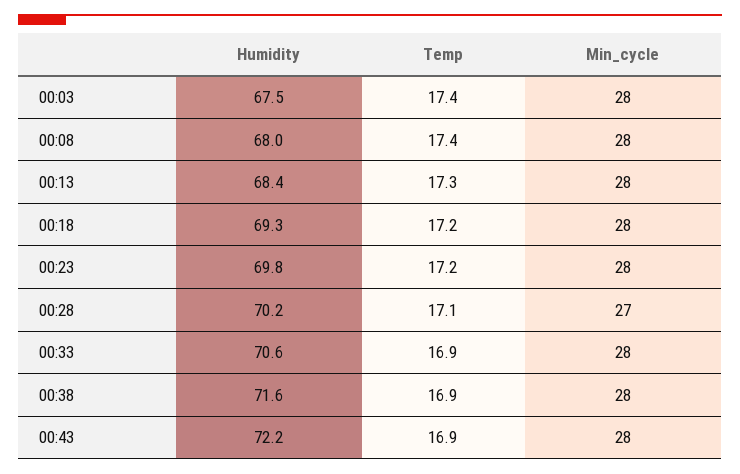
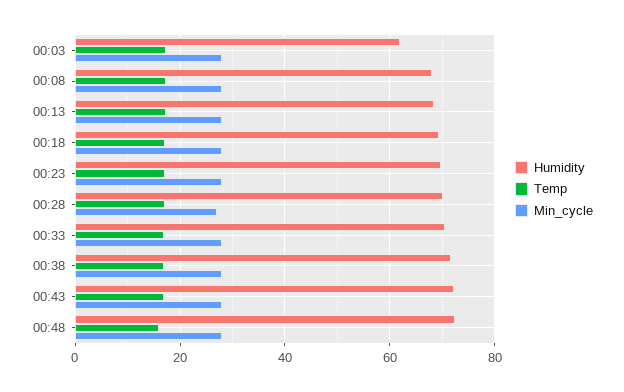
Humidity, 00:03: 67.5 -> 62
Humidity, 00:48: none -> 72
Temp, 00:48: none -> 16
Min_cycle, 00:48: none -> 28

